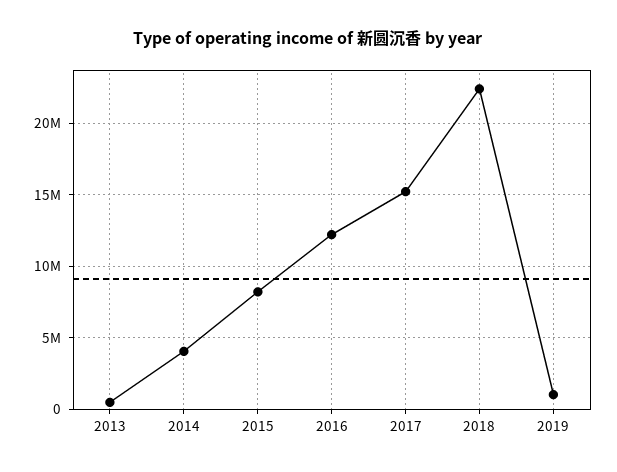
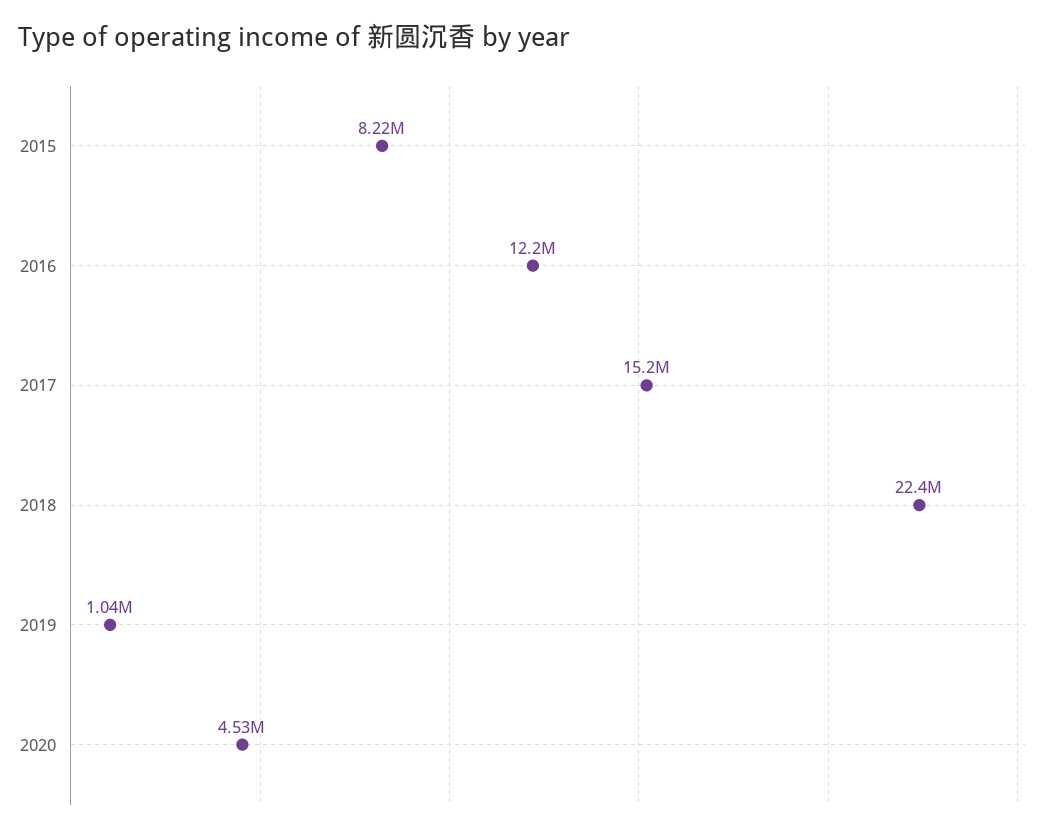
2013: 500000 -> none
2014: 4000000 -> none
2020: none -> 4530000

